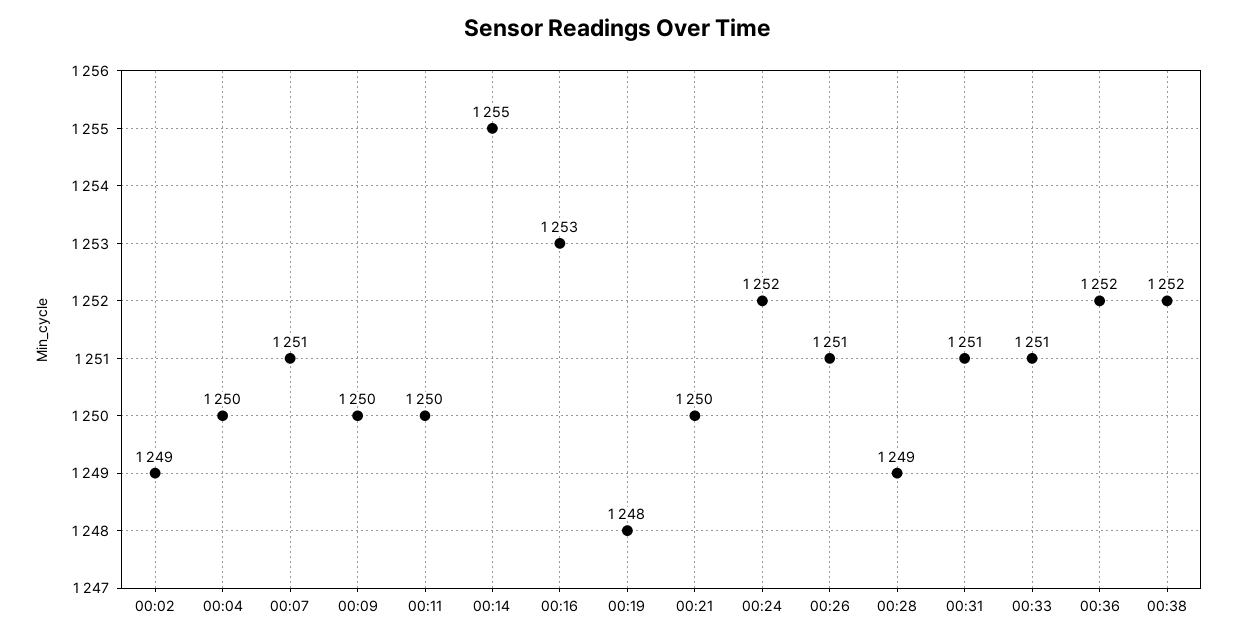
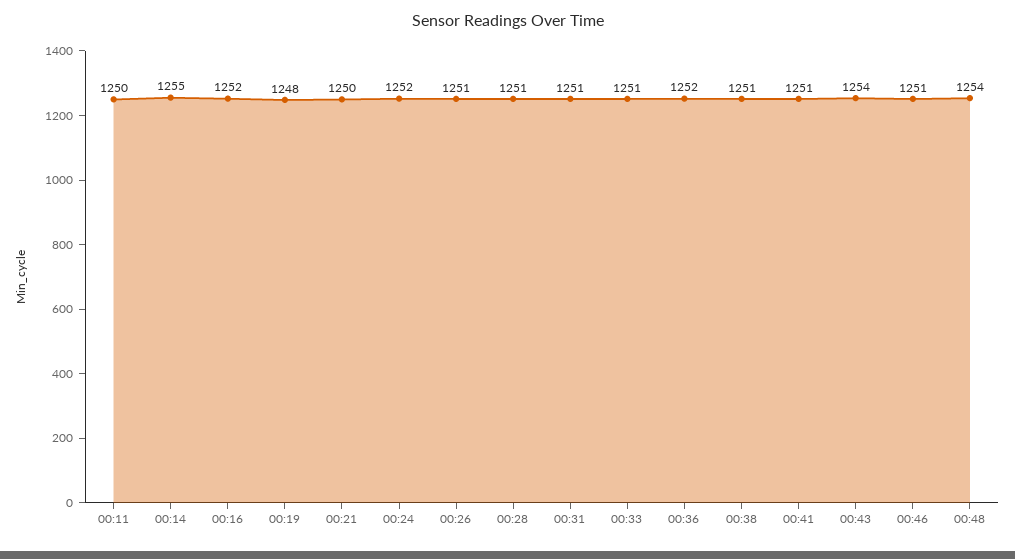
00:02: 1249 -> none
00:04: 1250 -> none
00:07: 1251 -> none
00:09: 1250 -> none
00:16: 1253 -> 1252
00:28: 1249 -> 1251
00:38: 1252 -> 1251
00:41: none -> 1251
00:43: none -> 1254
00:46: none -> 1251
00:48: none -> 1254

